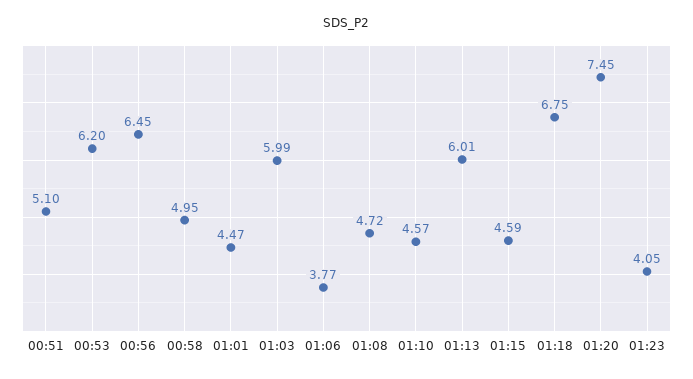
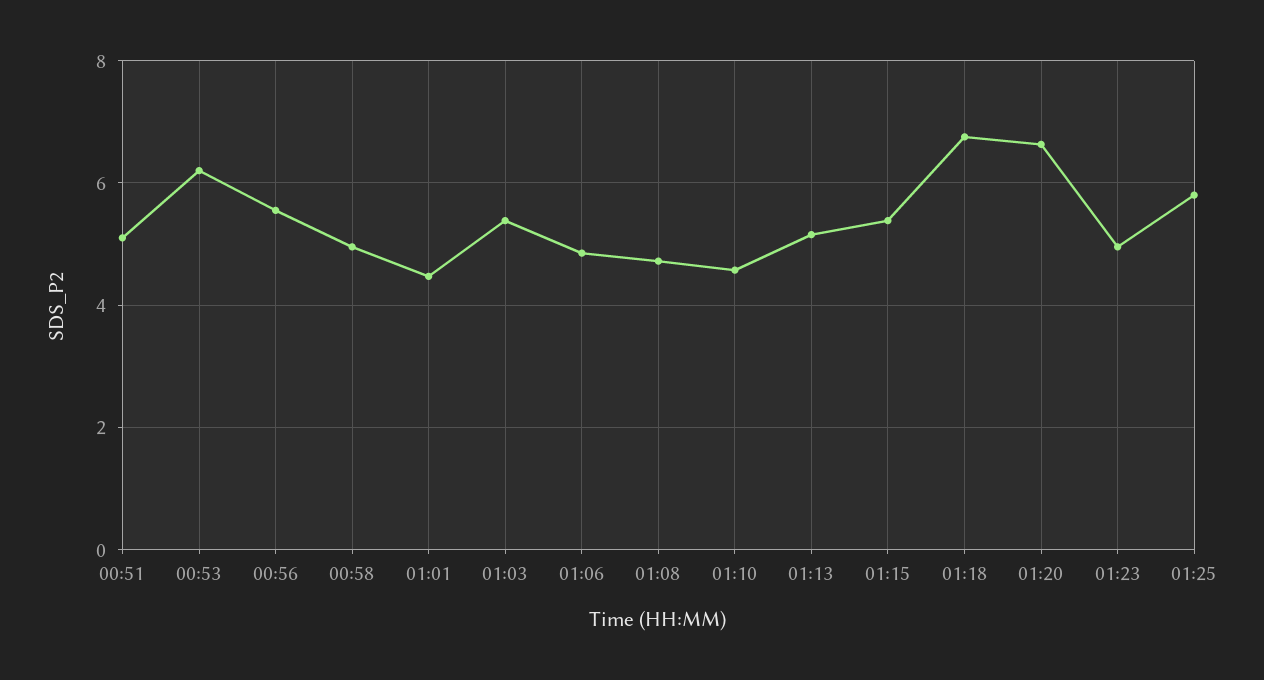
00:56: 6.45 -> 5.6
01:03: 5.99 -> 5.4
01:06: 3.77 -> 4.8
01:13: 6.01 -> 5.2
01:15: 4.59 -> 5.4
01:20: 7.45 -> 6.6
01:23: 4.05 -> 5
01:25: none -> 5.8

